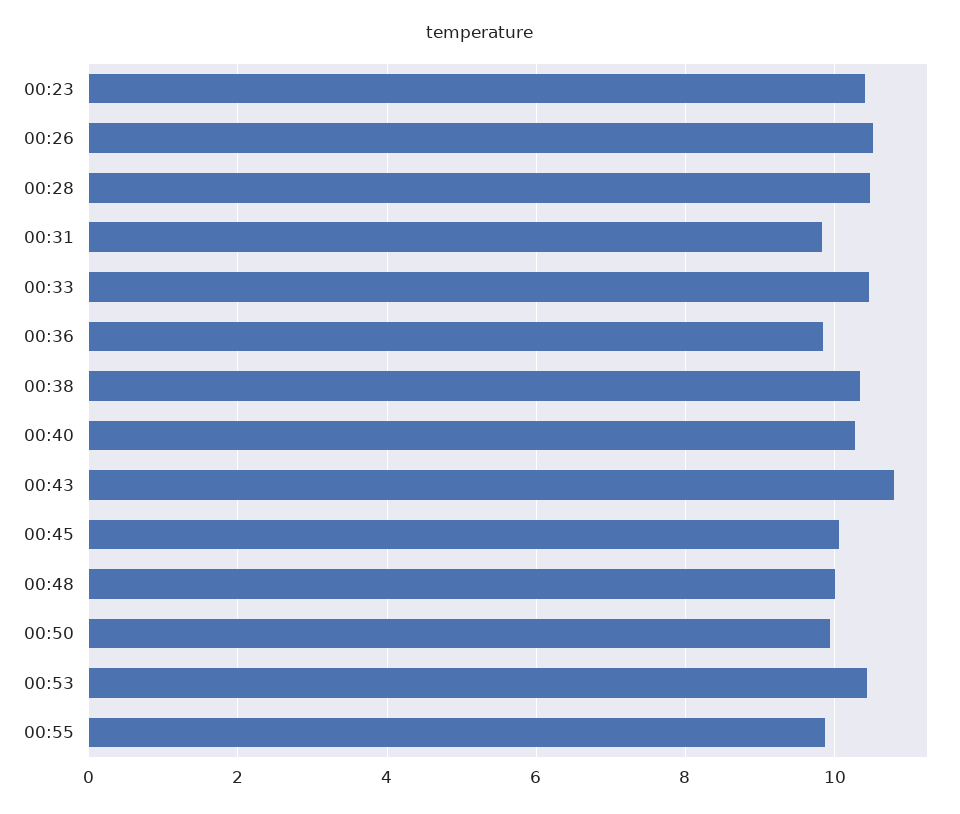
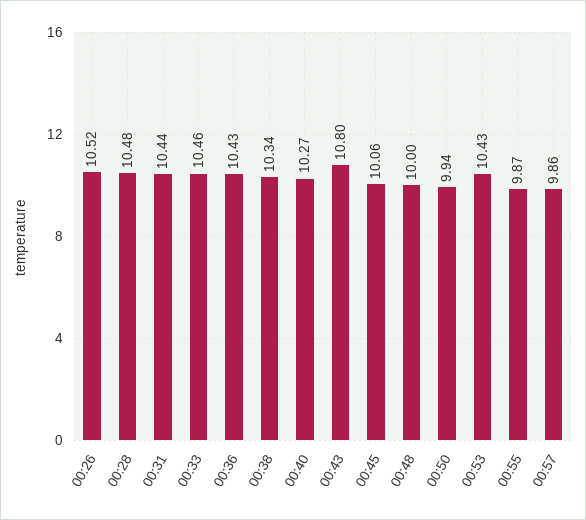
00:23: 10.4 -> none
00:31: 9.8 -> 10.44
00:36: 9.8 -> 10.43
00:57: none -> 9.86

